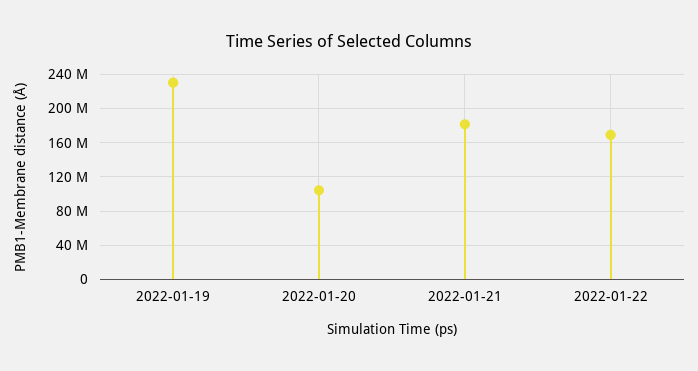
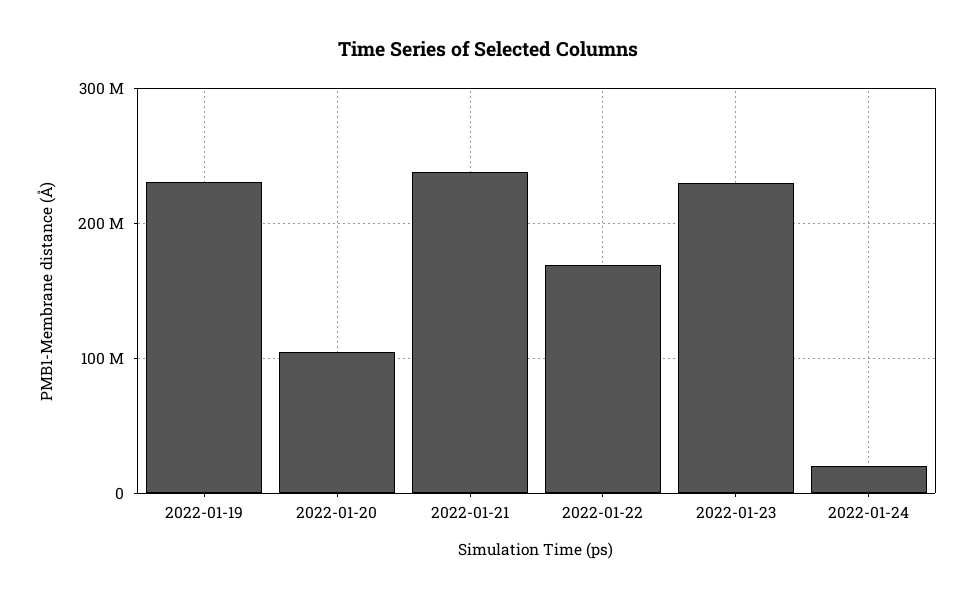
2022-01-21: 180000000 -> 240000000
2022-01-23: none -> 230000000
2022-01-24: none -> 20000000

